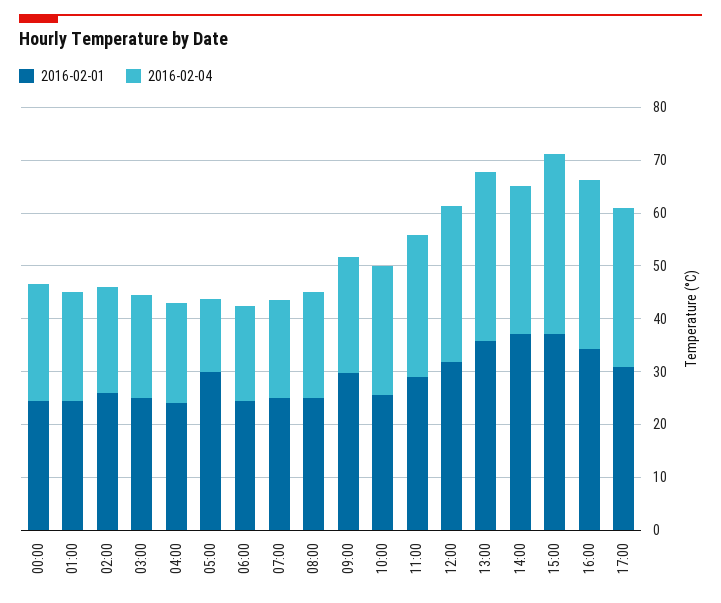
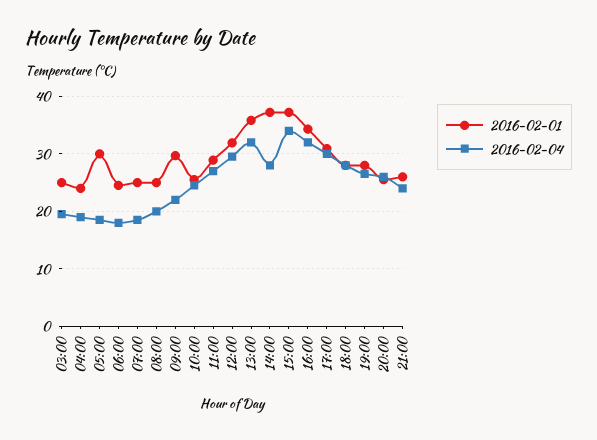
2016-02-01, 00:00: 24 -> none
2016-02-04, 00:00: 22 -> none
2016-02-01, 01:00: 24 -> none
2016-02-04, 01:00: 20 -> none
2016-02-01, 02:00: 26 -> none
2016-02-04, 02:00: 20 -> none
2016-02-04, 05:00: 14 -> 18
2016-02-01, 18:00: none -> 28
2016-02-04, 18:00: none -> 28
2016-02-01, 19:00: none -> 28
2016-02-04, 19:00: none -> 26
2016-02-01, 20:00: none -> 26
2016-02-04, 20:00: none -> 26
2016-02-01, 21:00: none -> 26
2016-02-04, 21:00: none -> 24

